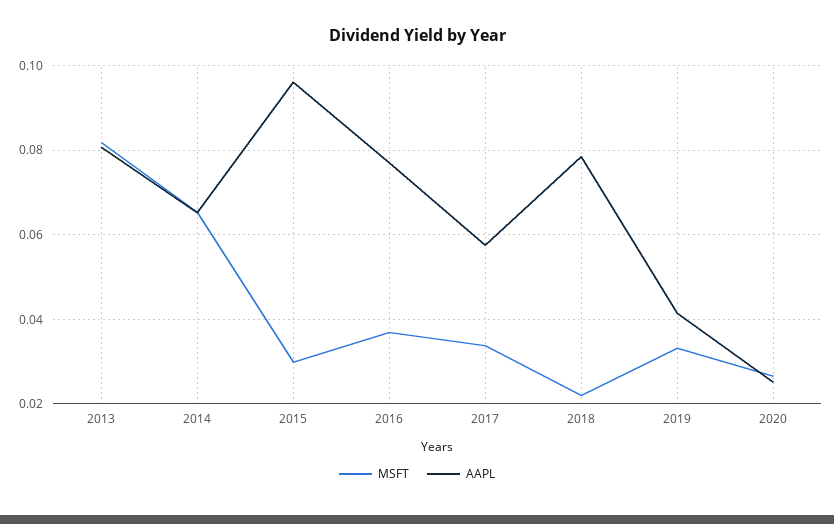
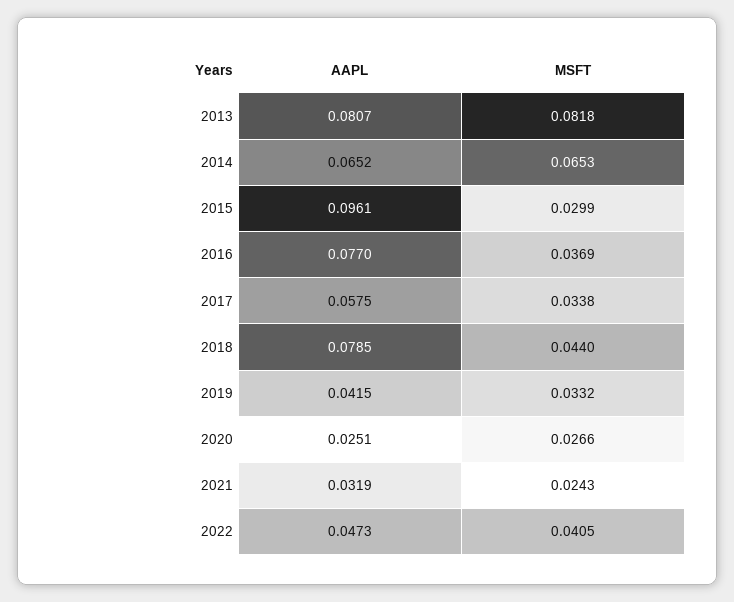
MSFT, 2018: 0.022 -> 0.044
AAPL, 2021: none -> 0.0319
MSFT, 2021: none -> 0.0243
AAPL, 2022: none -> 0.0473
MSFT, 2022: none -> 0.0405

